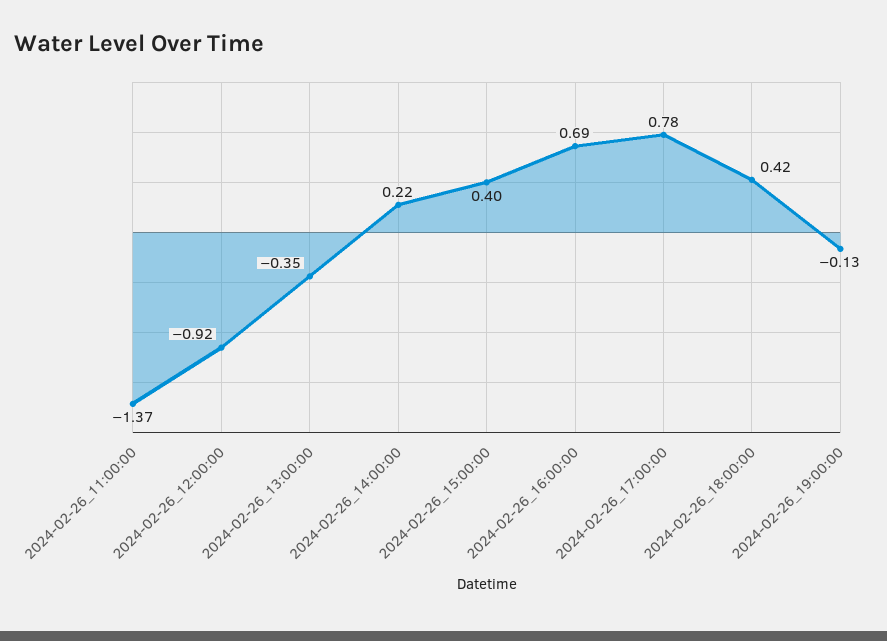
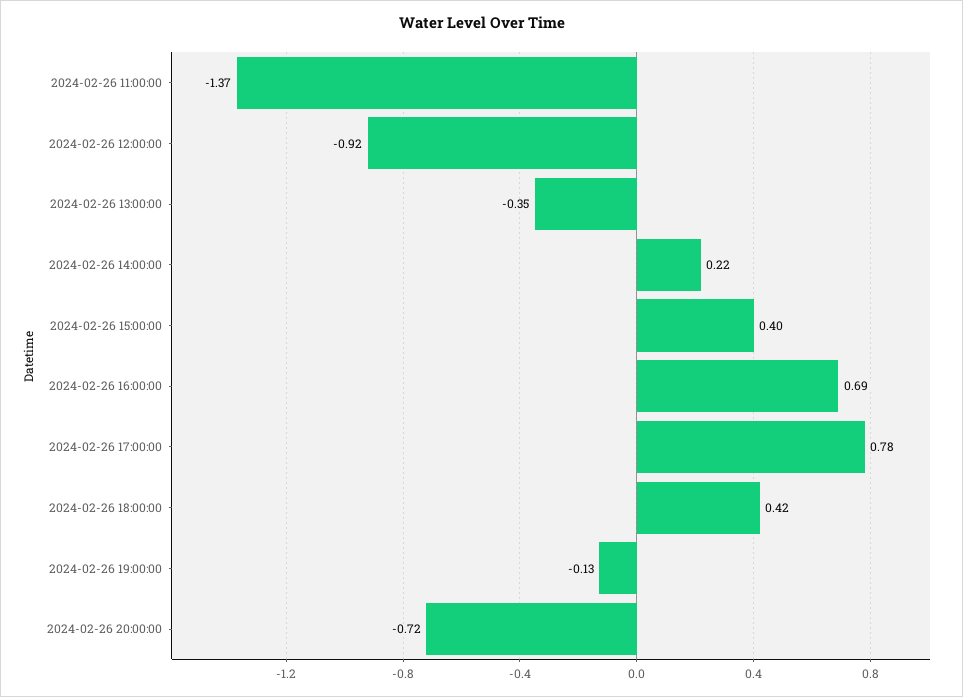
2024-02-26 20:00:00: none -> -0.72

